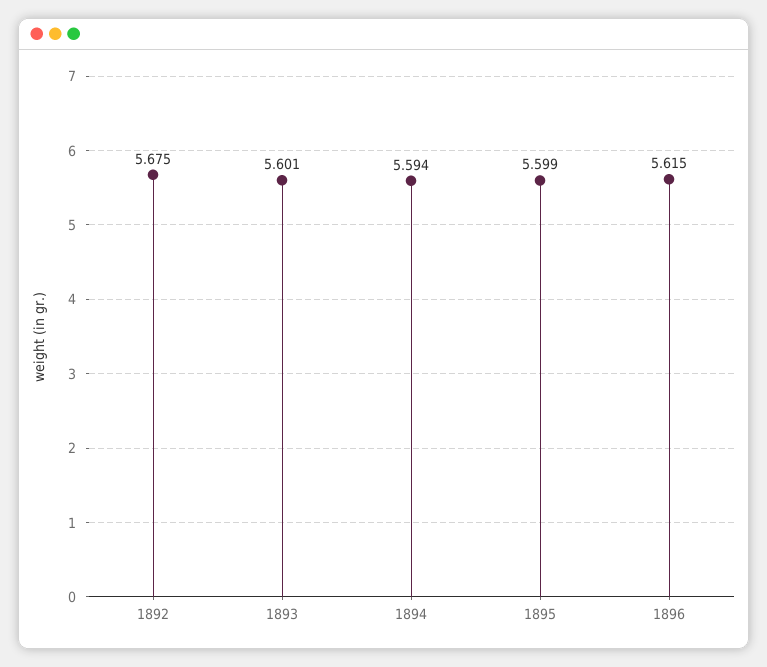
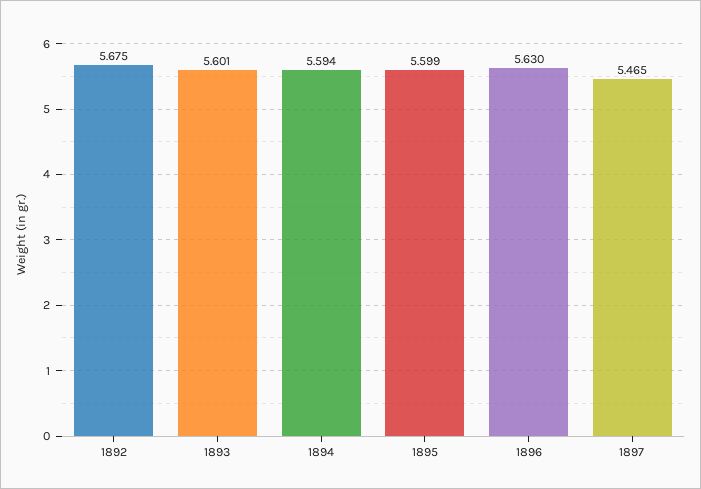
1896: 5.615 -> 5.63
1897: none -> 5.465

